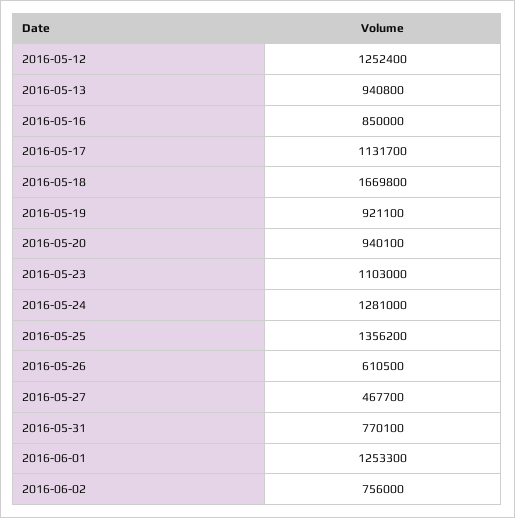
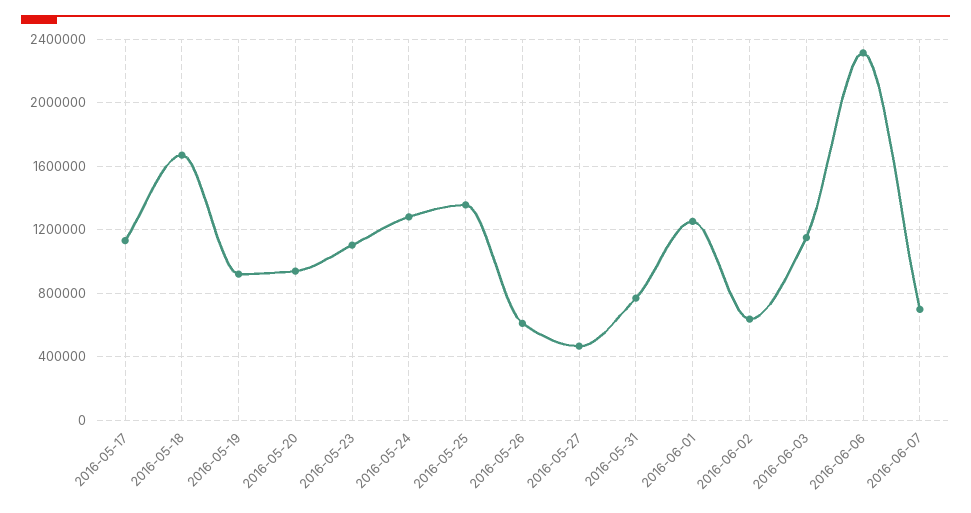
2016-05-12: 1252400 -> none
2016-05-13: 940800 -> none
2016-05-16: 850000 -> none
2016-06-02: 756000 -> 650000
2016-06-03: none -> 1150000
2016-06-06: none -> 2300000
2016-06-07: none -> 700000

